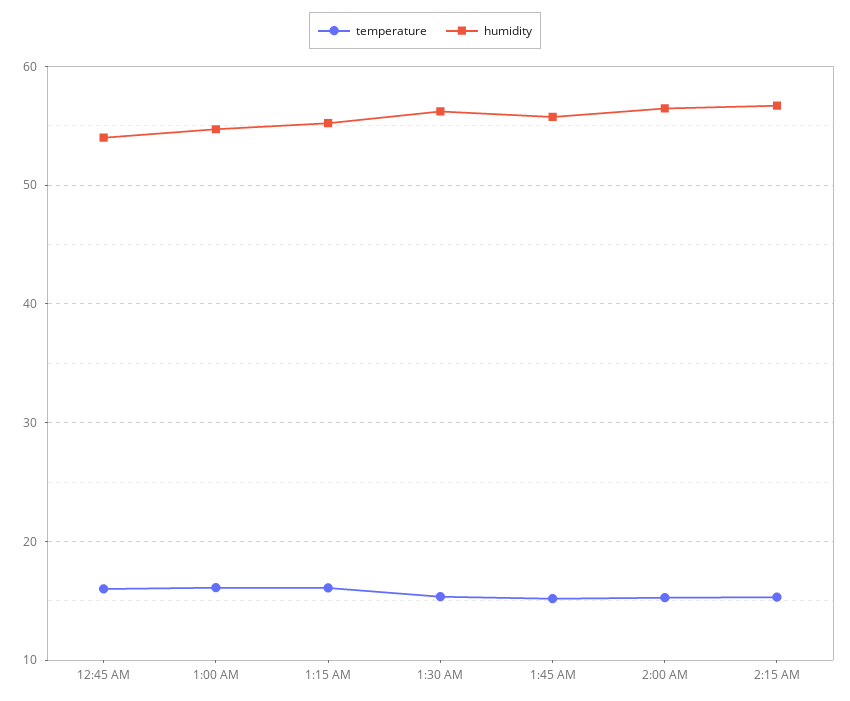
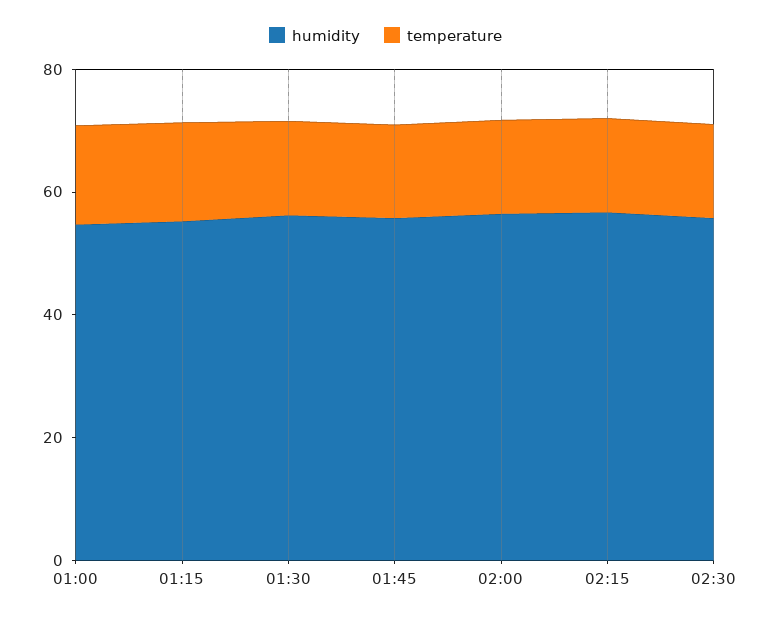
temperature, 12:45 AM: 16 -> none
humidity, 12:45 AM: 54 -> none
humidity, 02:30: none -> 55
temperature, 02:30: none -> 15

